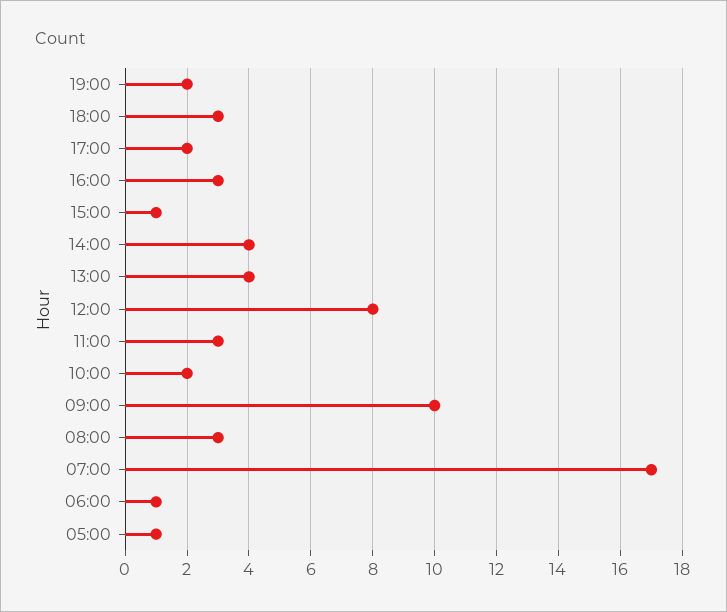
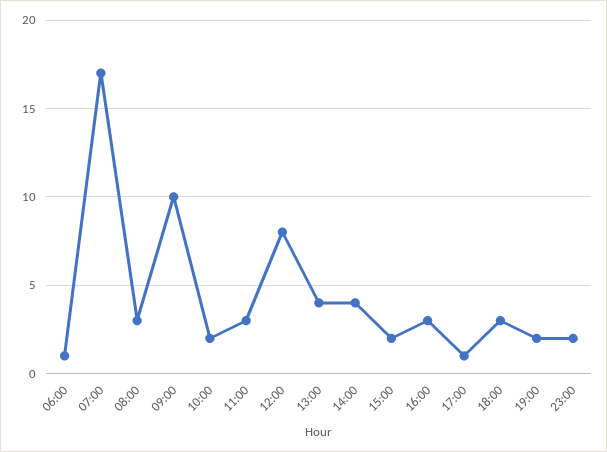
17:00: 2 -> 1
15:00: 1 -> 2
05:00: 1 -> none
23:00: none -> 2

